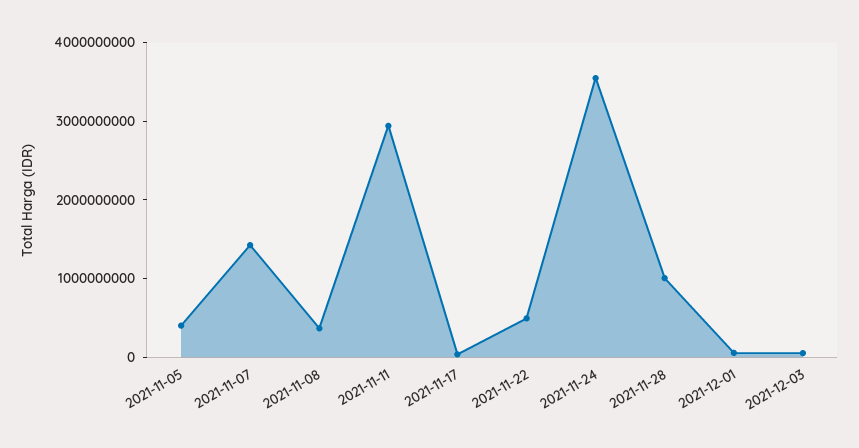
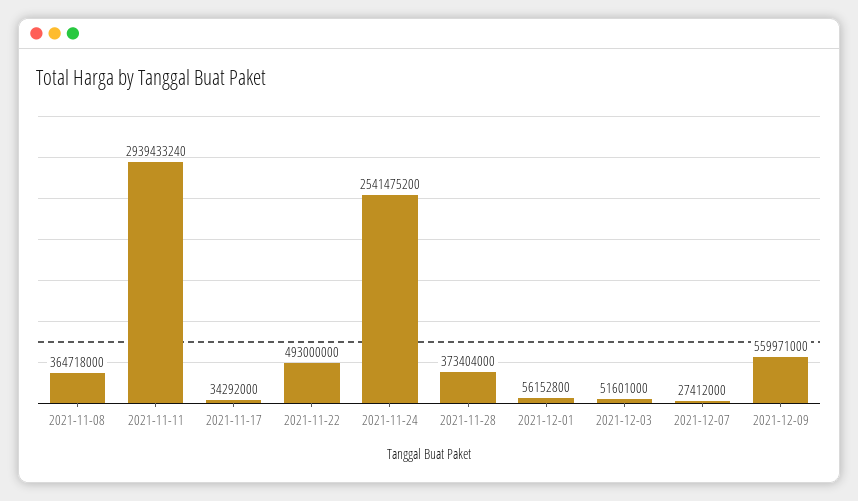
2021-11-05: 400000000 -> none
2021-11-07: 1400000000 -> none
2021-11-24: 3600000000 -> 2541475200
2021-11-28: 1000000000 -> 373404000
2021-12-07: none -> 27412000
2021-12-09: none -> 559971000

